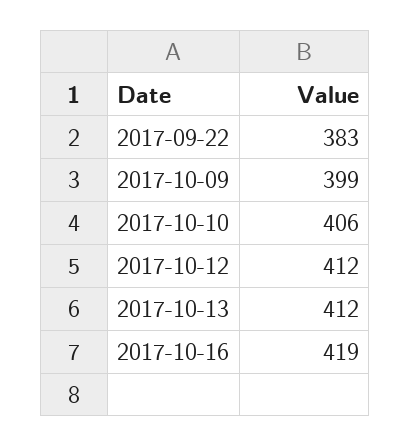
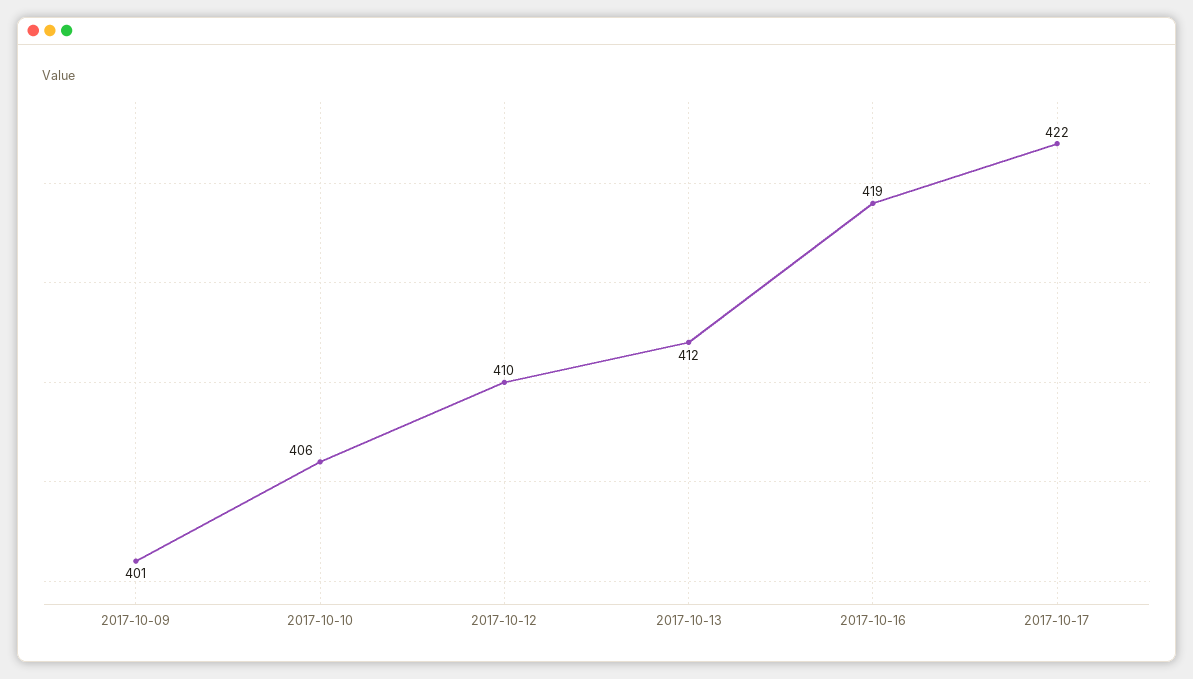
2017-09-22: 383 -> none
2017-10-09: 399 -> 401
2017-10-12: 412 -> 410
2017-10-17: none -> 422

